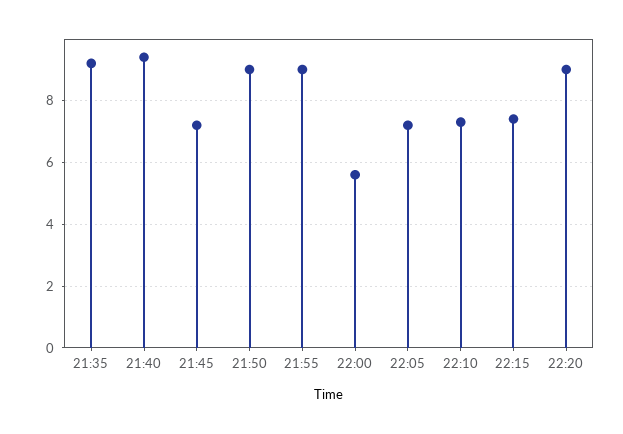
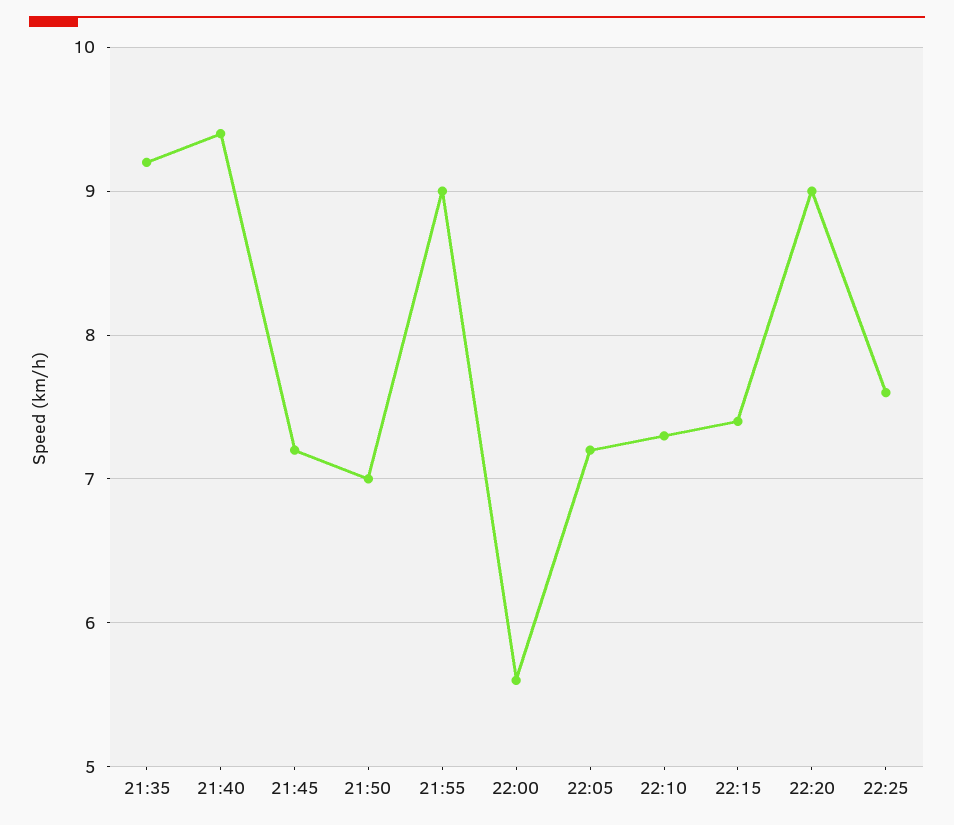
21:50: 9 -> 7
22:25: none -> 7.6

